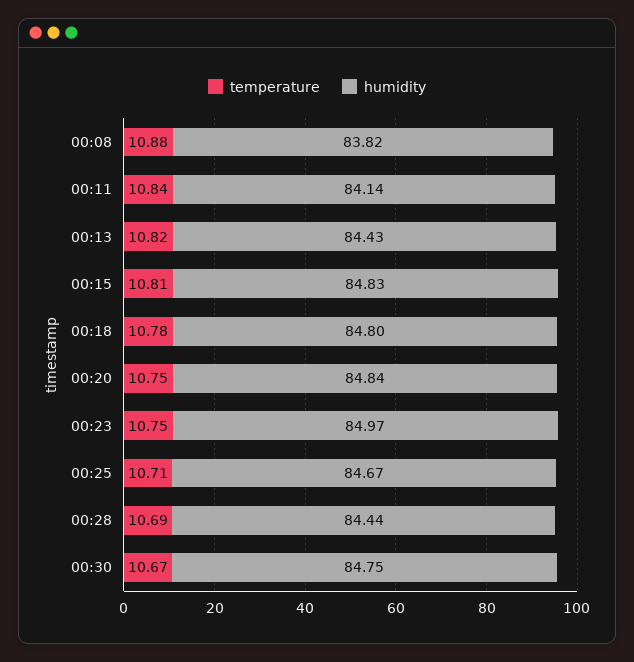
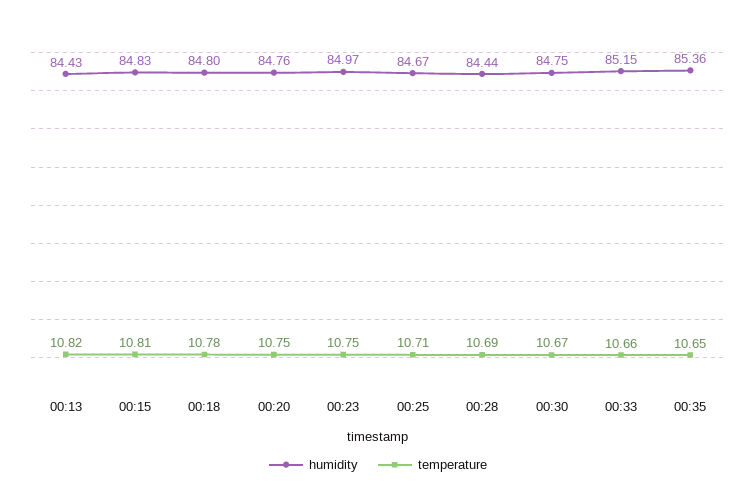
temperature, 00:08: 10.88 -> none
humidity, 00:08: 83.82 -> none
temperature, 00:11: 10.84 -> none
humidity, 00:11: 84.14 -> none
humidity, 00:20: 84.84 -> 84.76
humidity, 00:33: none -> 85.15
temperature, 00:33: none -> 10.66
humidity, 00:35: none -> 85.36
temperature, 00:35: none -> 10.65

